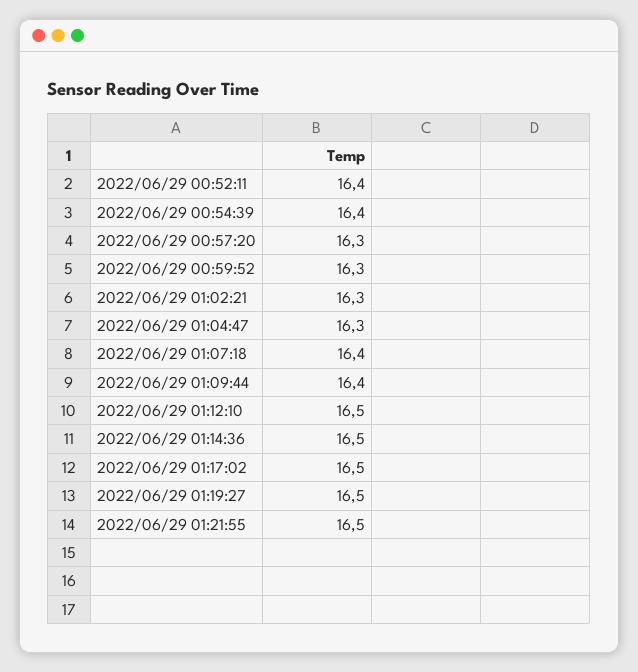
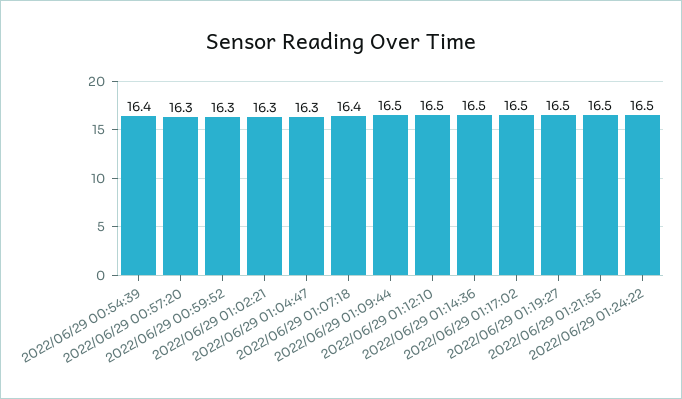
2022/06/29 00:52:11: 16.4 -> none
2022/06/29 01:09:44: 16.4 -> 16.5
2022/06/29 01:24:22: none -> 16.5

